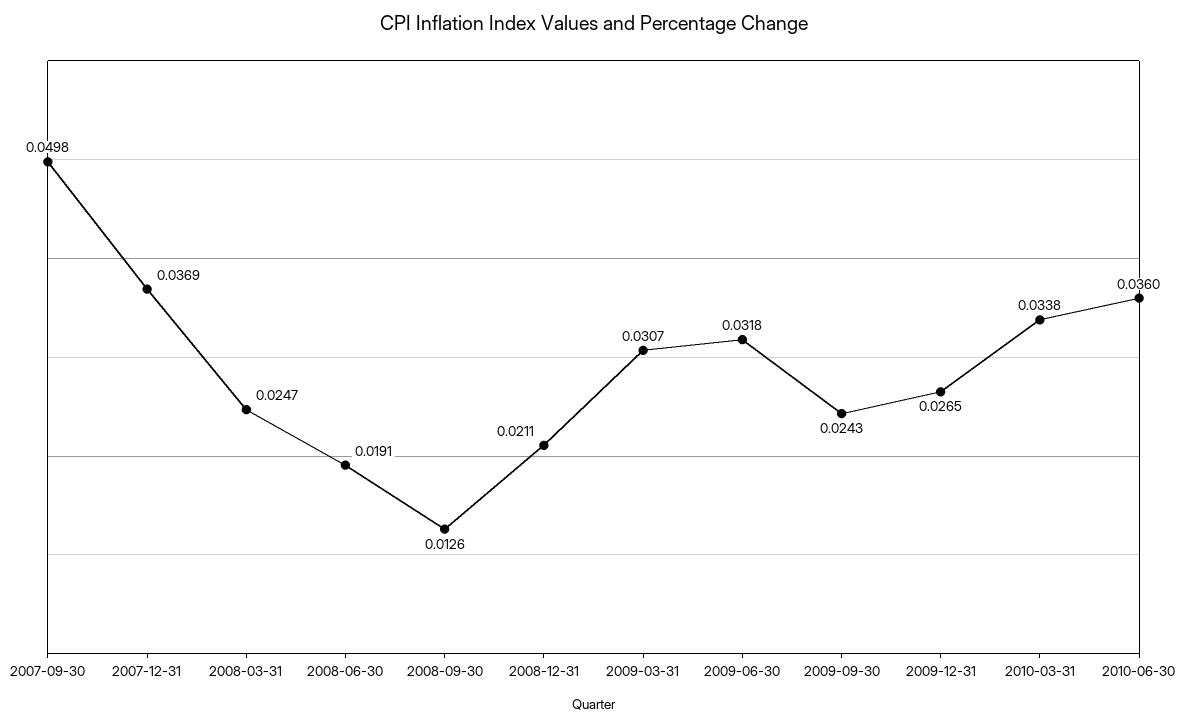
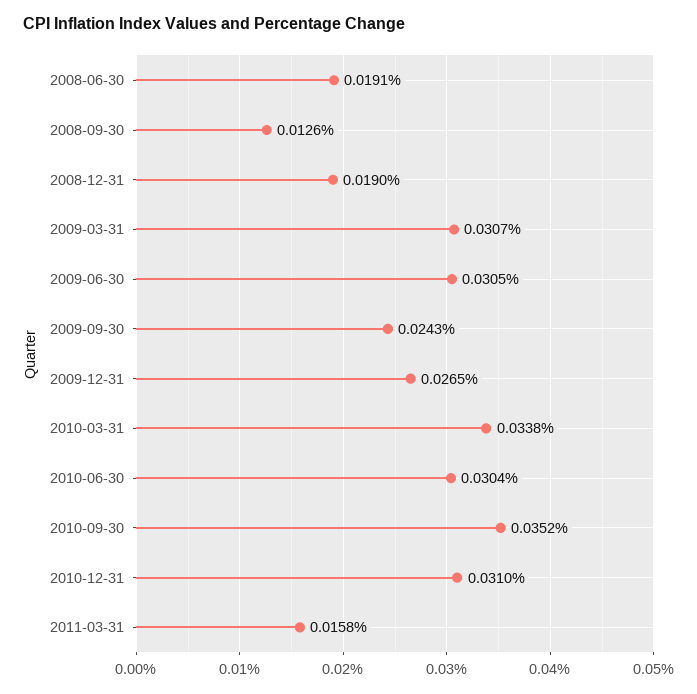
2007-09-30: 0.0498 -> none
2007-12-31: 0.0369 -> none
2008-03-31: 0.0247 -> none
2008-12-31: 0.0211 -> 0.019
2009-06-30: 0.0318 -> 0.0305
2010-06-30: 0.036 -> 0.0304
2010-09-30: none -> 0.0352
2010-12-31: none -> 0.031
2011-03-31: none -> 0.0158

